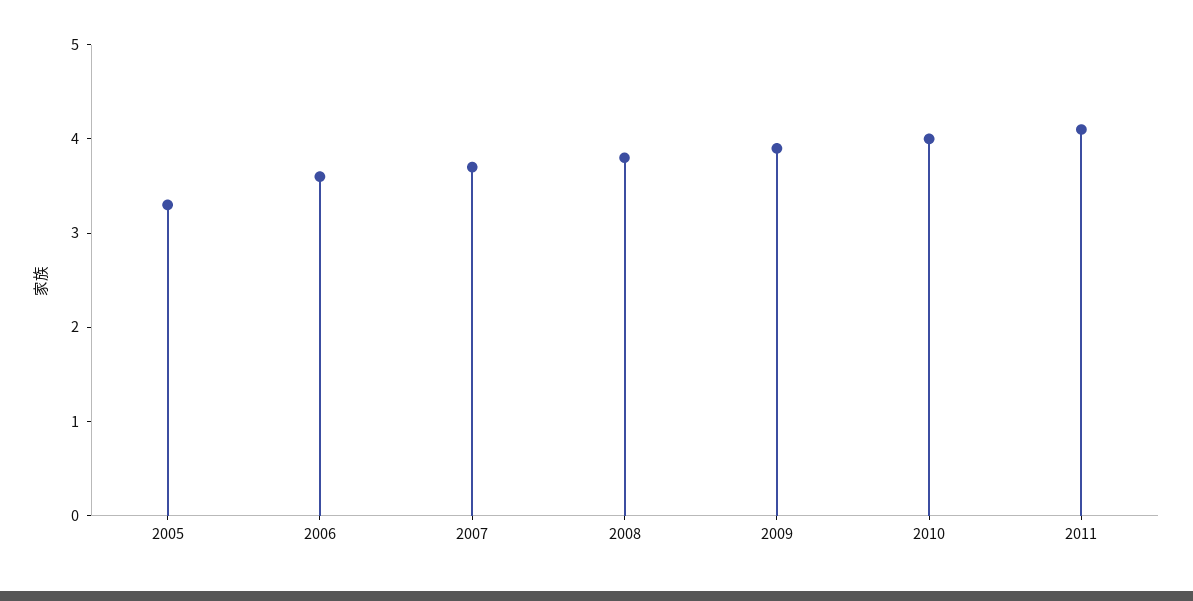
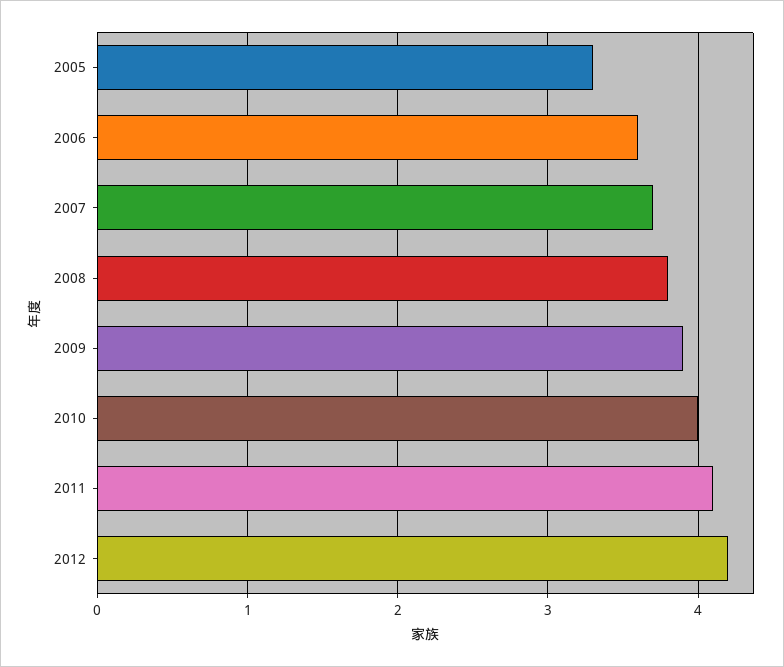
2012: none -> 4.2

